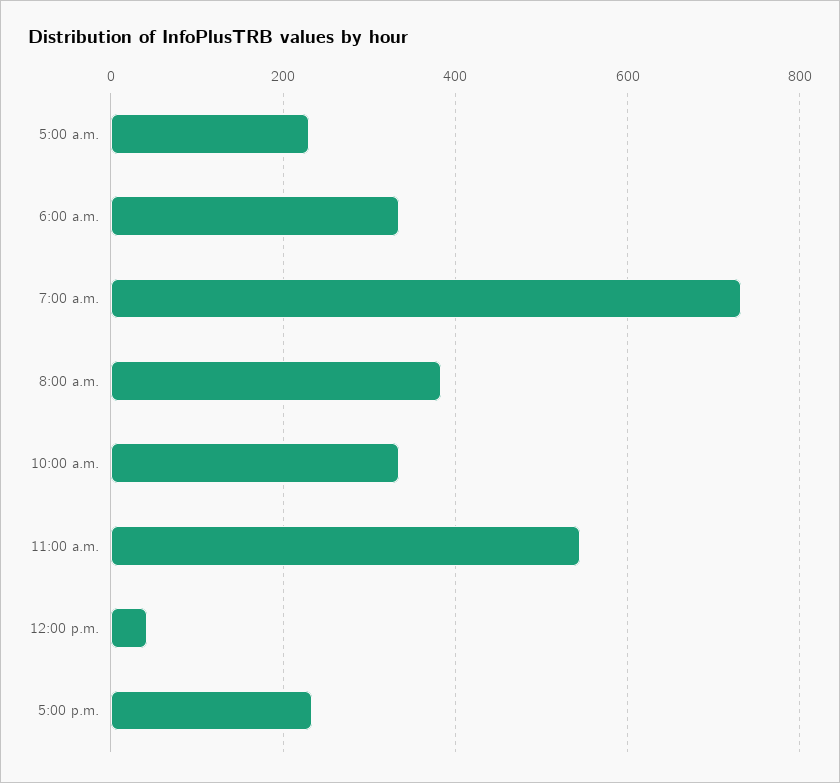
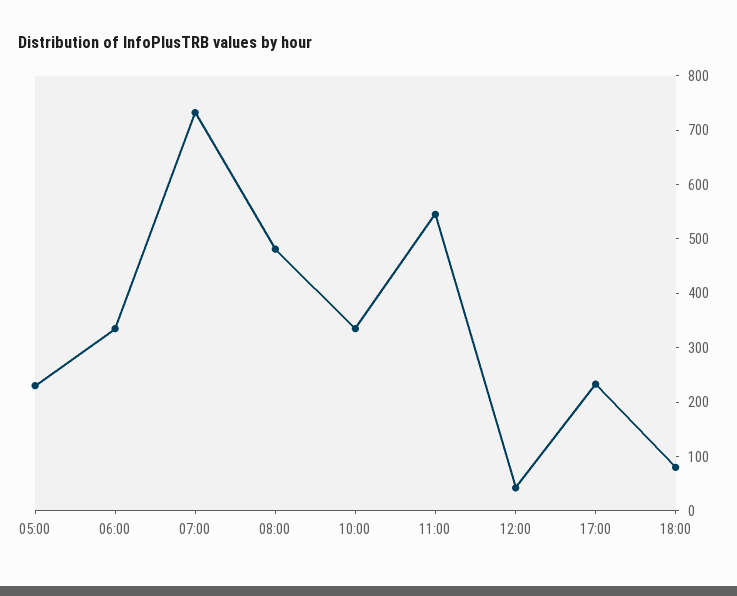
8:00 a.m.: 380 -> 480
18:00: none -> 80

